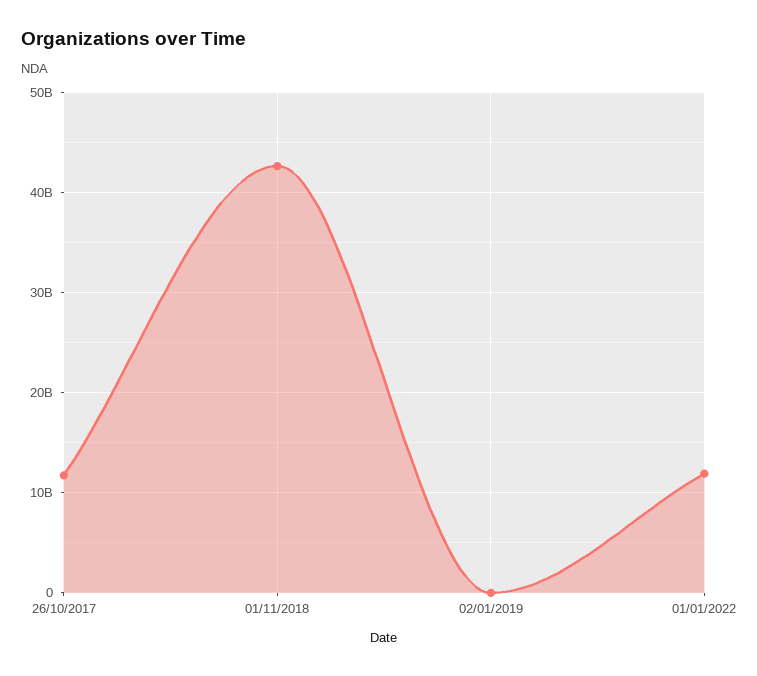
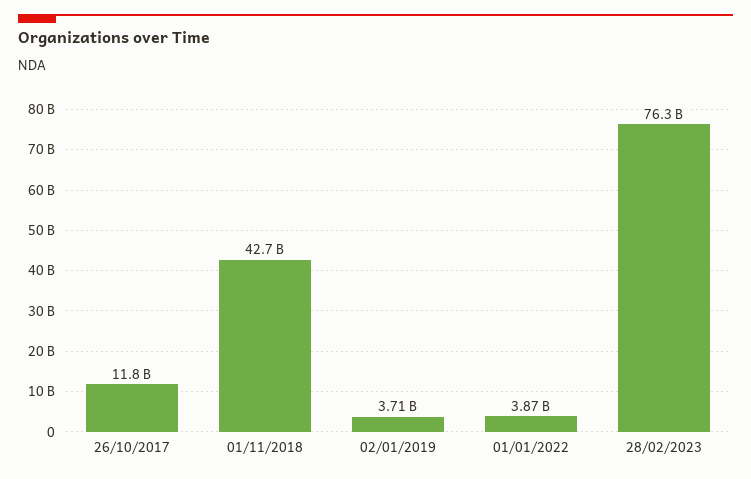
02/01/2019: 0 -> 3710000000
01/01/2022: 12000000000 -> 3870000000
28/02/2023: none -> 76300000000

